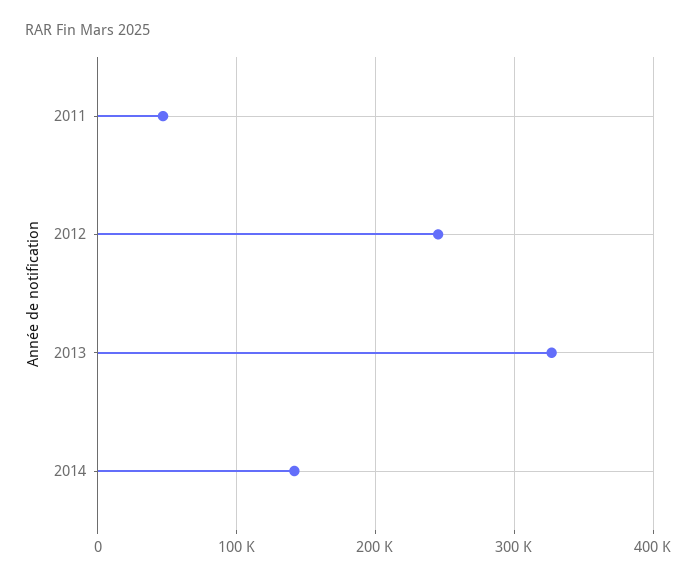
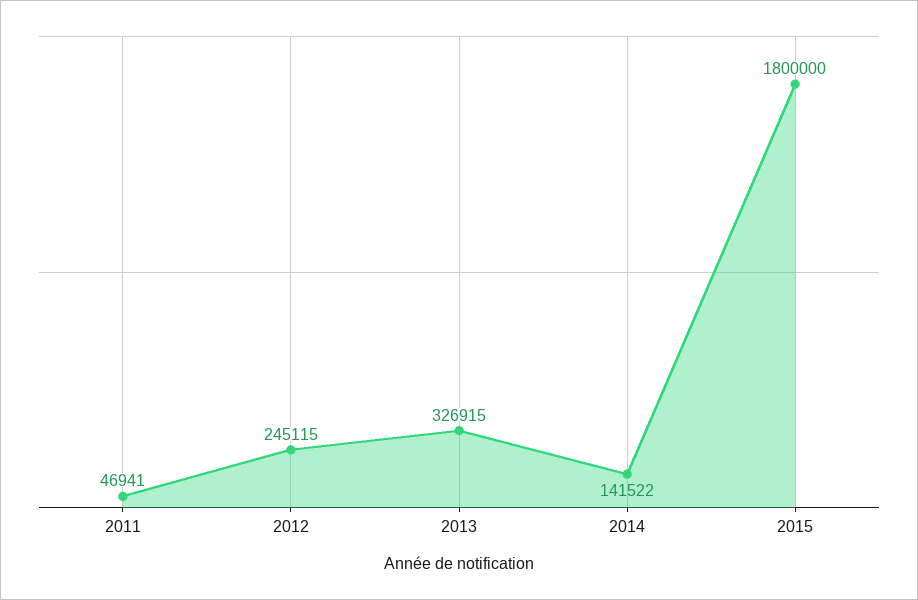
2015: none -> 1800000

